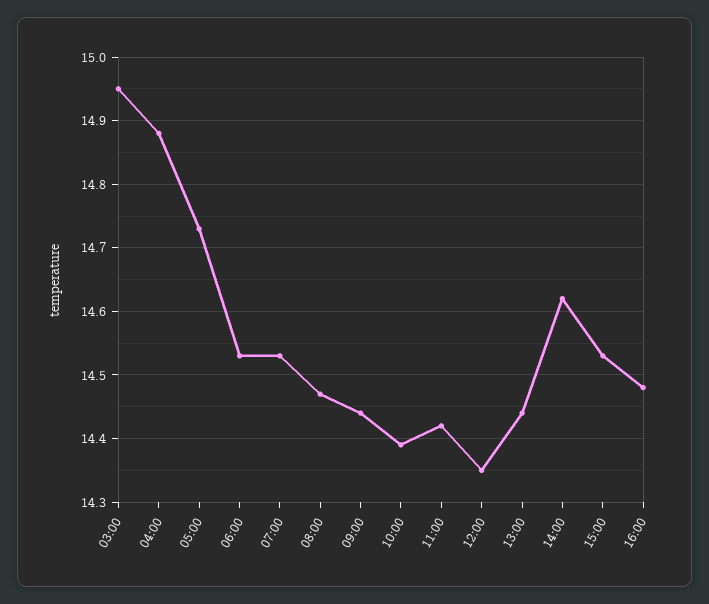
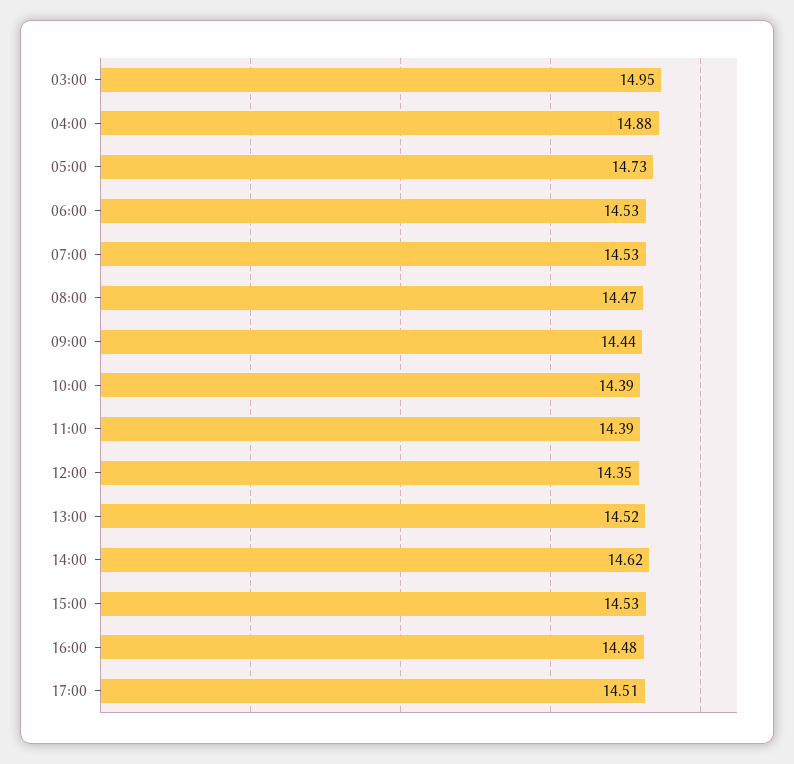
11:00: 14.42 -> 14.39
13:00: 14.44 -> 14.52
17:00: none -> 14.51

